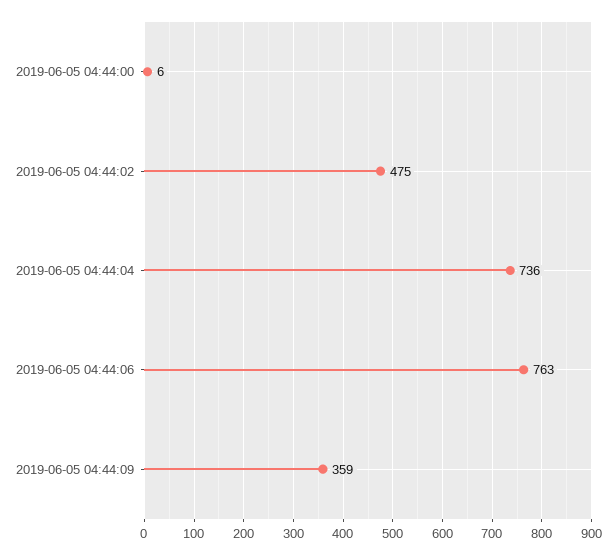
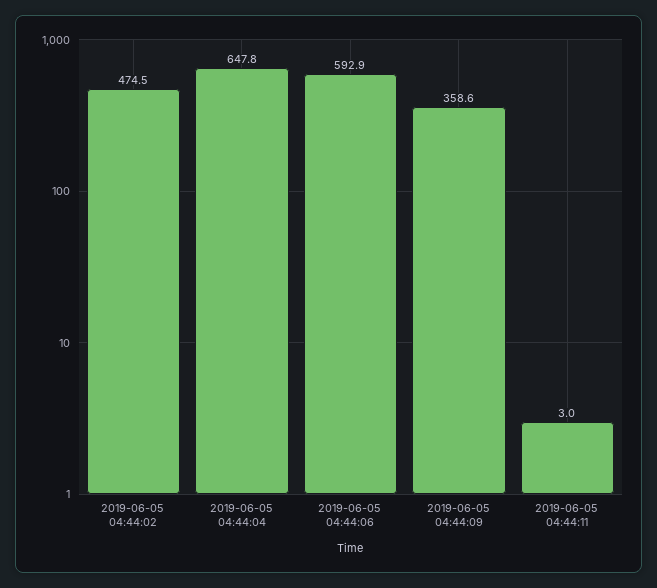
2019-06-05 04:44:00: 6 -> none
2019-06-05 04:44:04: 736 -> 647.8
2019-06-05 04:44:06: 763 -> 592.9
2019-06-05 04:44:11: none -> 3

